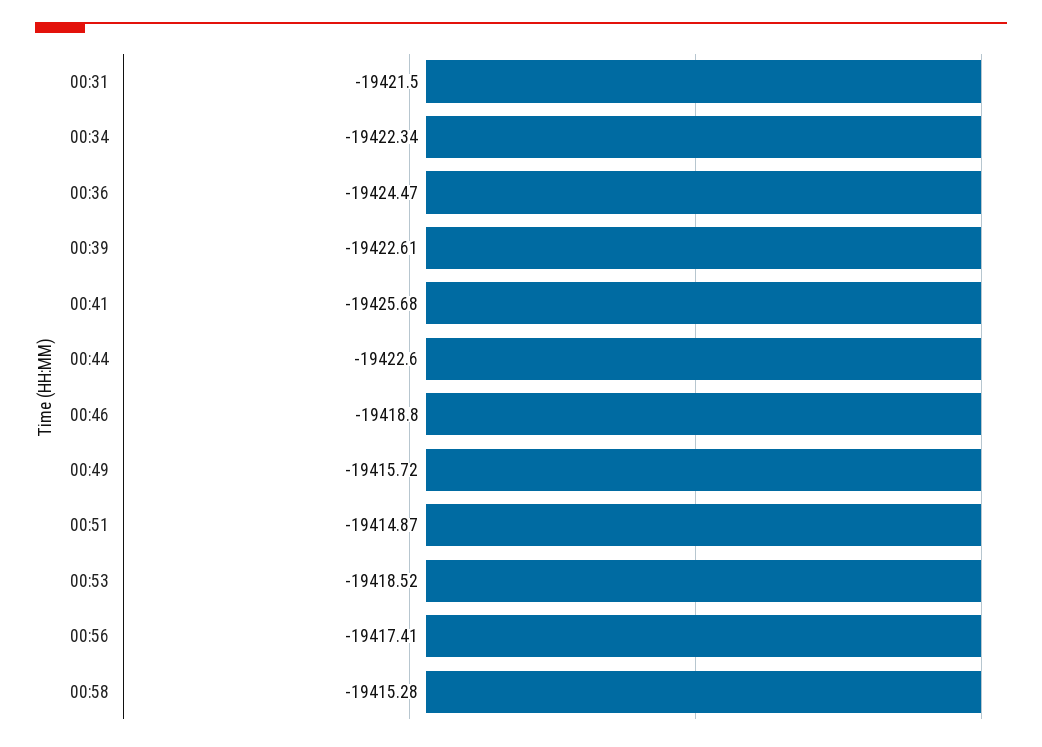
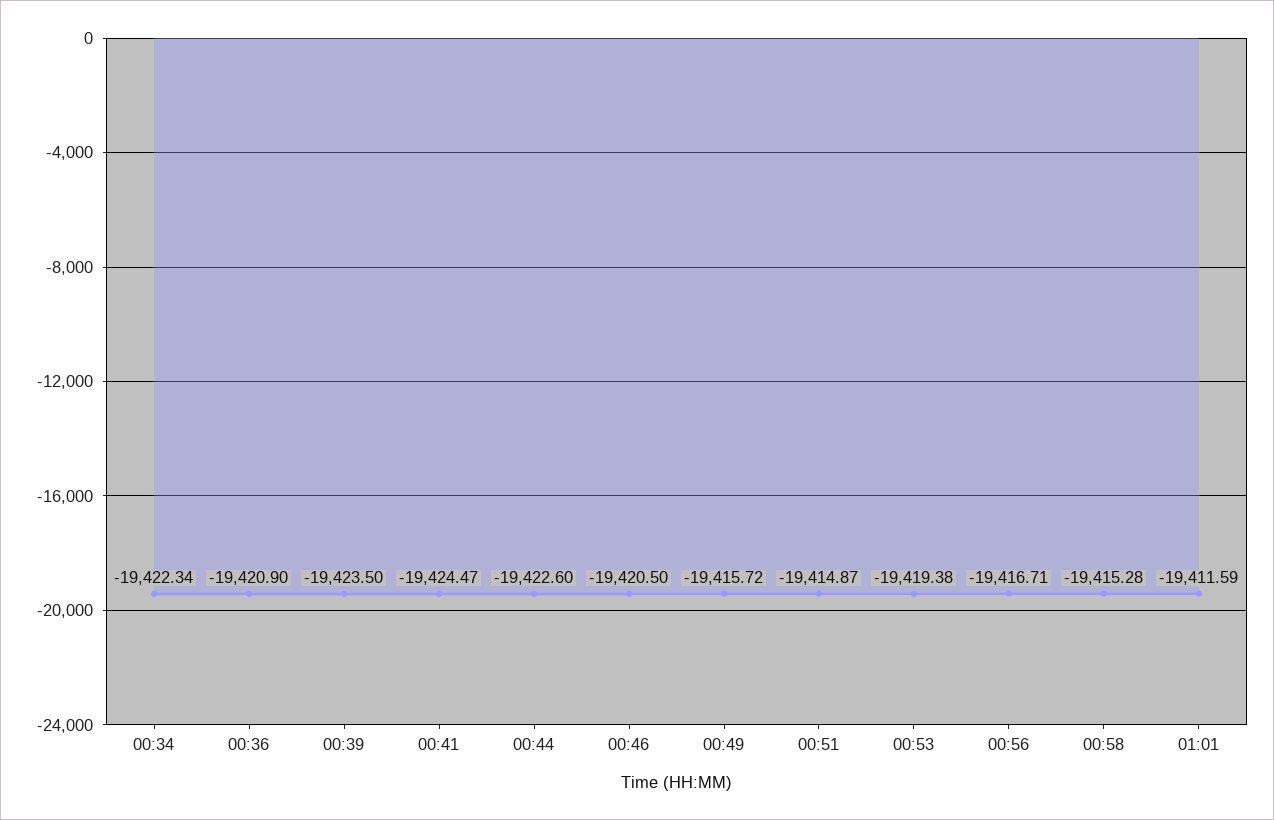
00:31: -19421.5 -> none
00:36: -19424.47 -> -19420.9
00:39: -19422.61 -> -19423.5
00:41: -19425.68 -> -19424.47
00:46: -19418.8 -> -19420.5
00:53: -19418.52 -> -19419.38
00:56: -19417.41 -> -19416.71
01:01: none -> -19411.59

